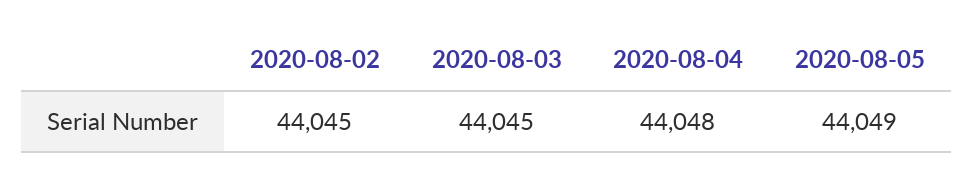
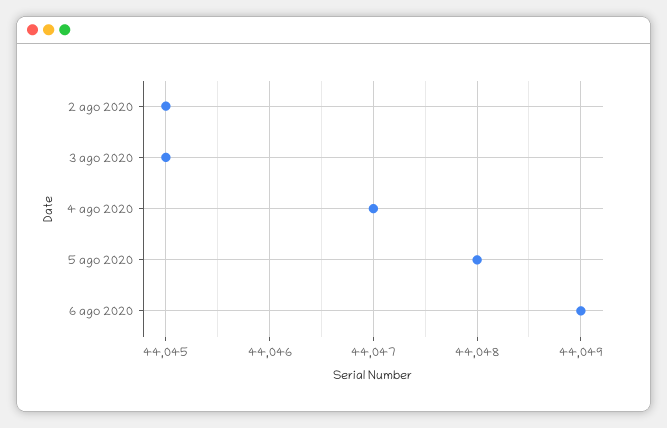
2020-08-04: 44048 -> 44047
2020-08-05: 44049 -> 44048
6 ago 2020: none -> 44049

